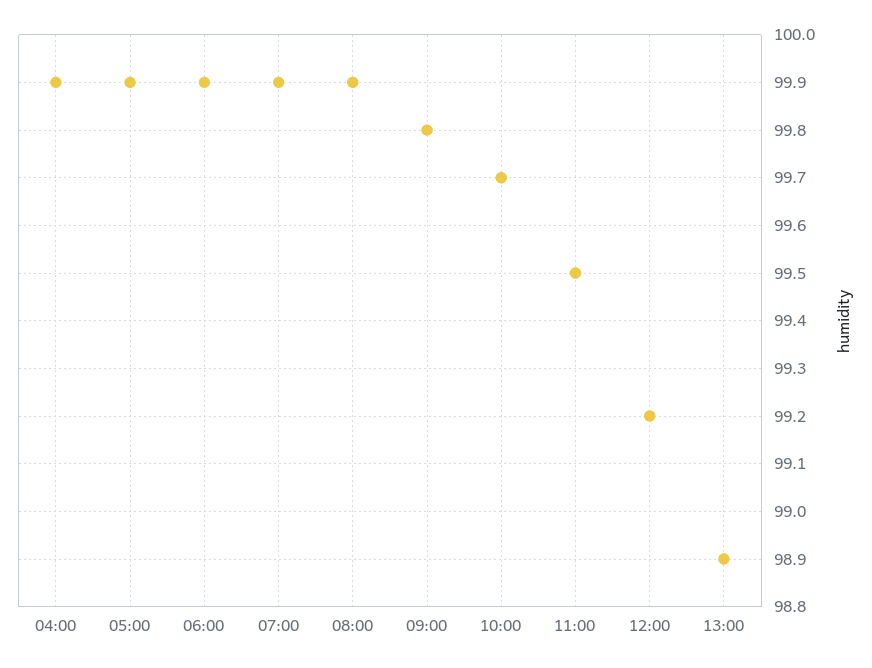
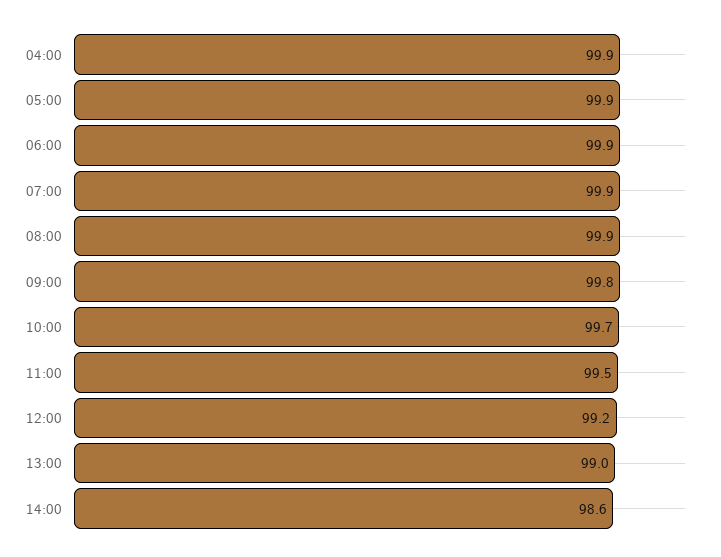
13:00: 98.9 -> 99
14:00: none -> 98.6

